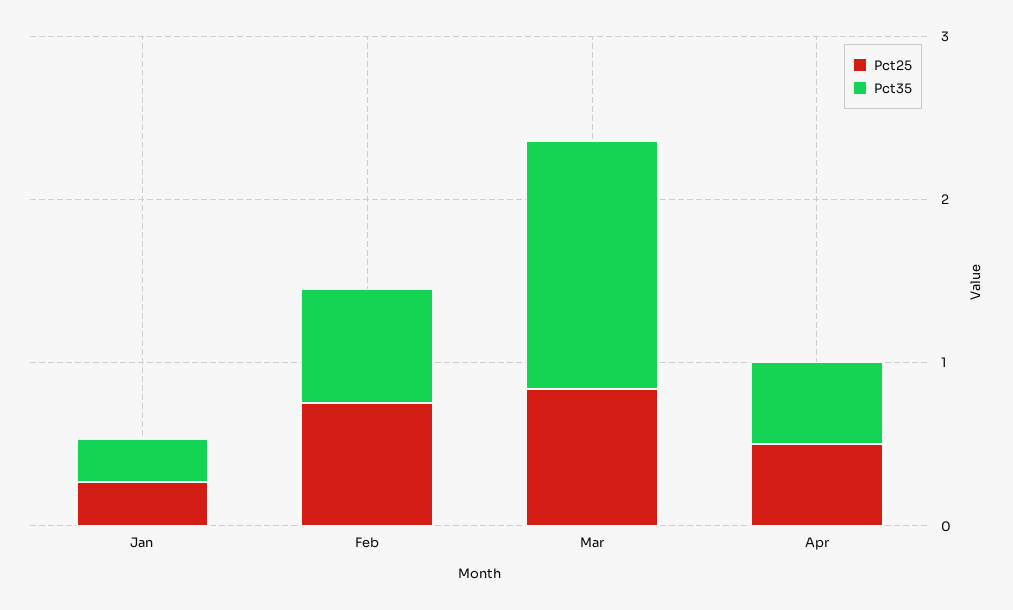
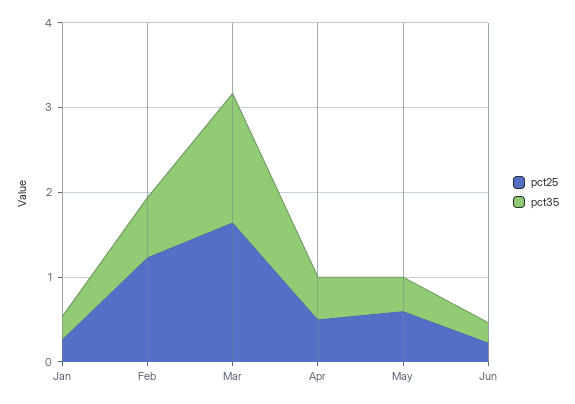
Pct25, Feb: 0.8 -> 1.2
Pct25, Mar: 0.8 -> 1.6
Pct25, May: none -> 0.6
Pct35, May: none -> 0.4
Pct25, Jun: none -> 0.2
Pct35, Jun: none -> 0.2

